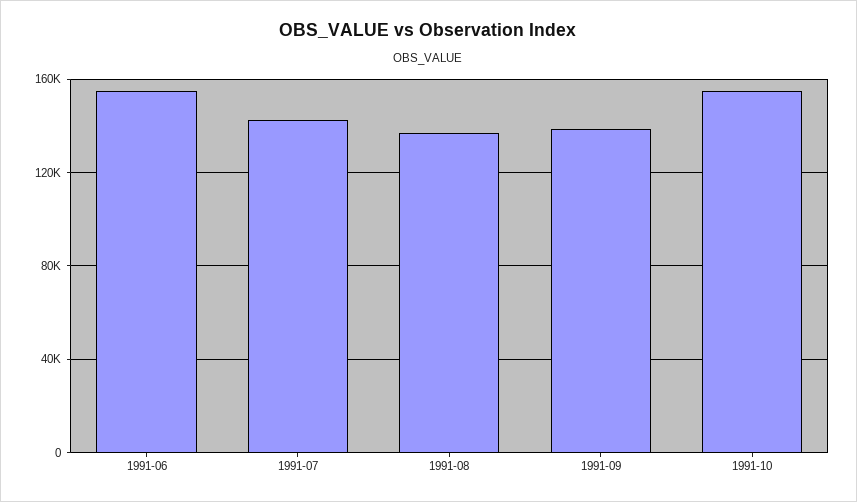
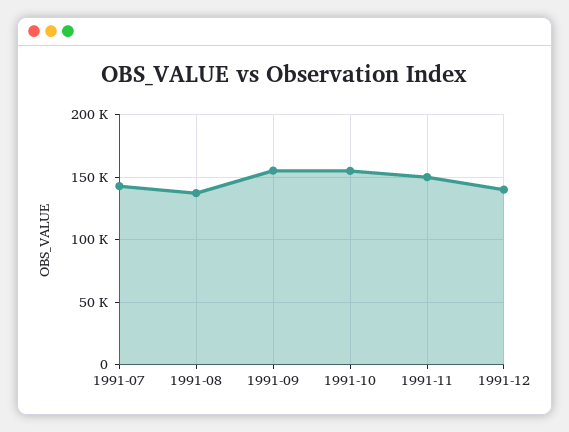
1991-06: 155000 -> none
1991-09: 140000 -> 155000
1991-11: none -> 150000
1991-12: none -> 140000

